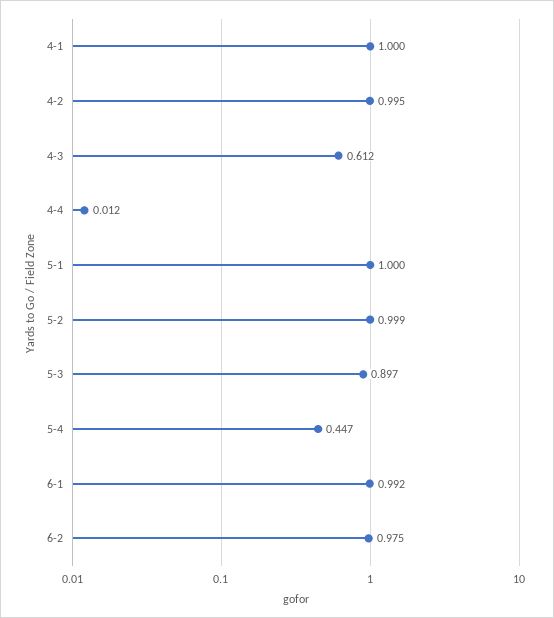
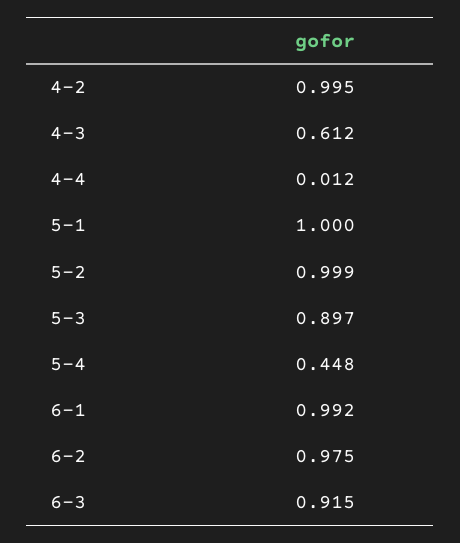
4-1: 1 -> none
5-4: 0.447 -> 0.448
6-3: none -> 0.915

